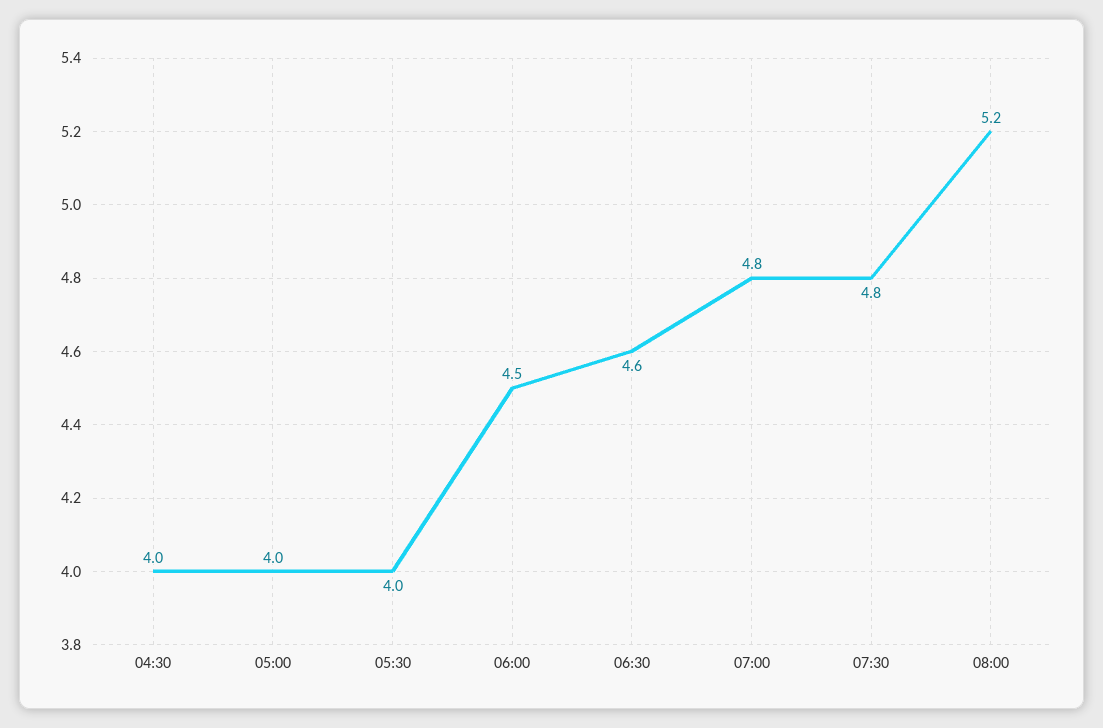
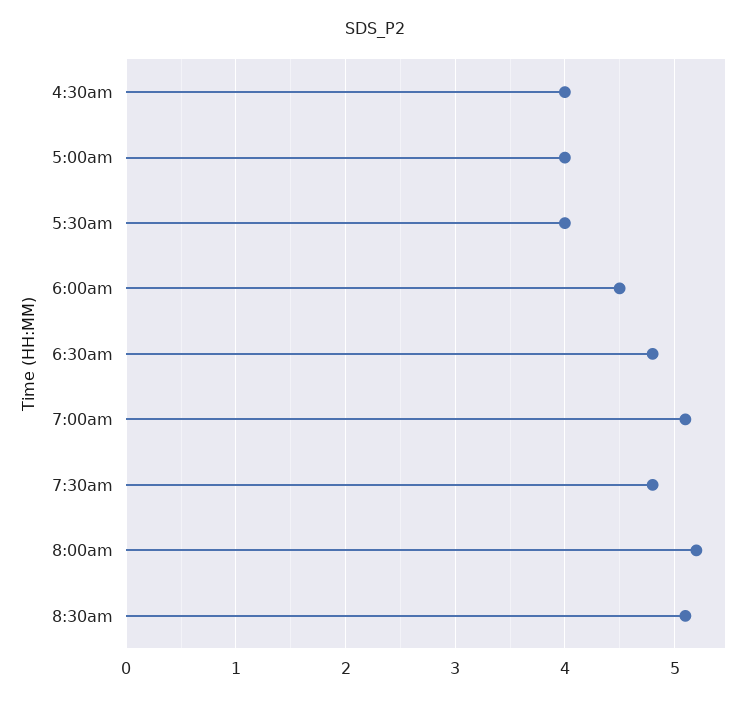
06:30: 4.6 -> 4.8
07:00: 4.8 -> 5.1
8:30am: none -> 5.1

